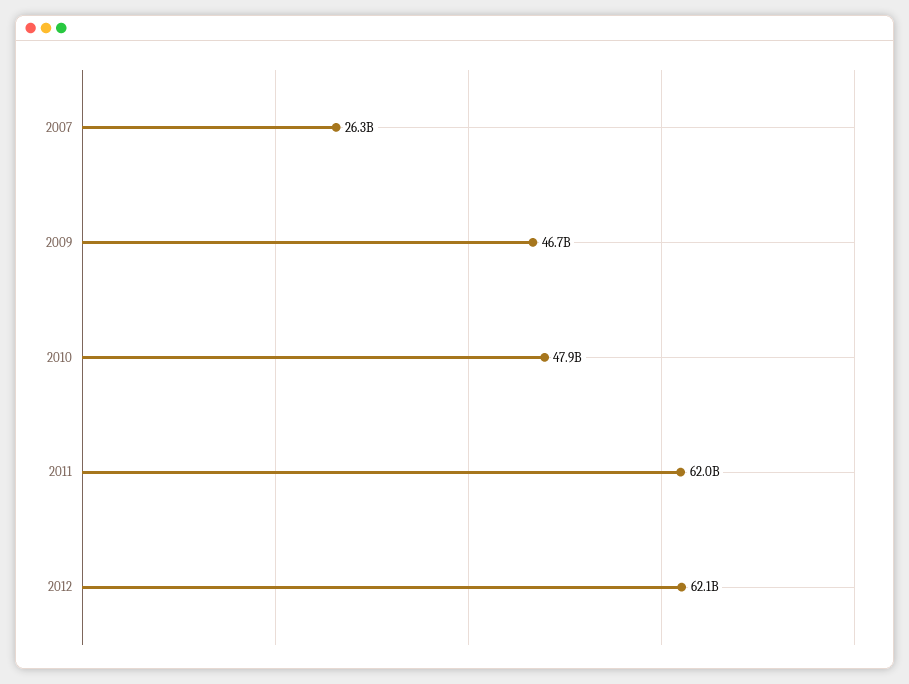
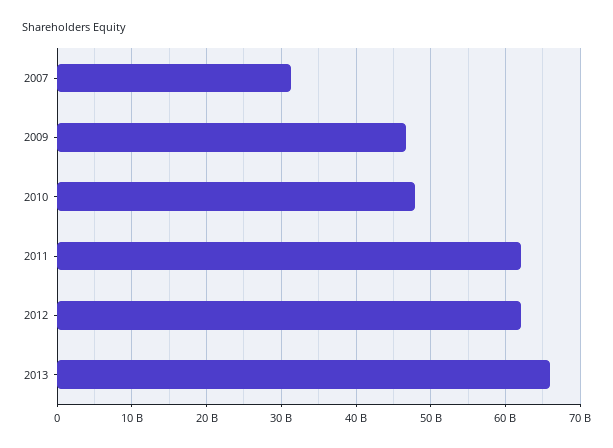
2007: 26300000000 -> 31000000000
2013: none -> 66000000000

